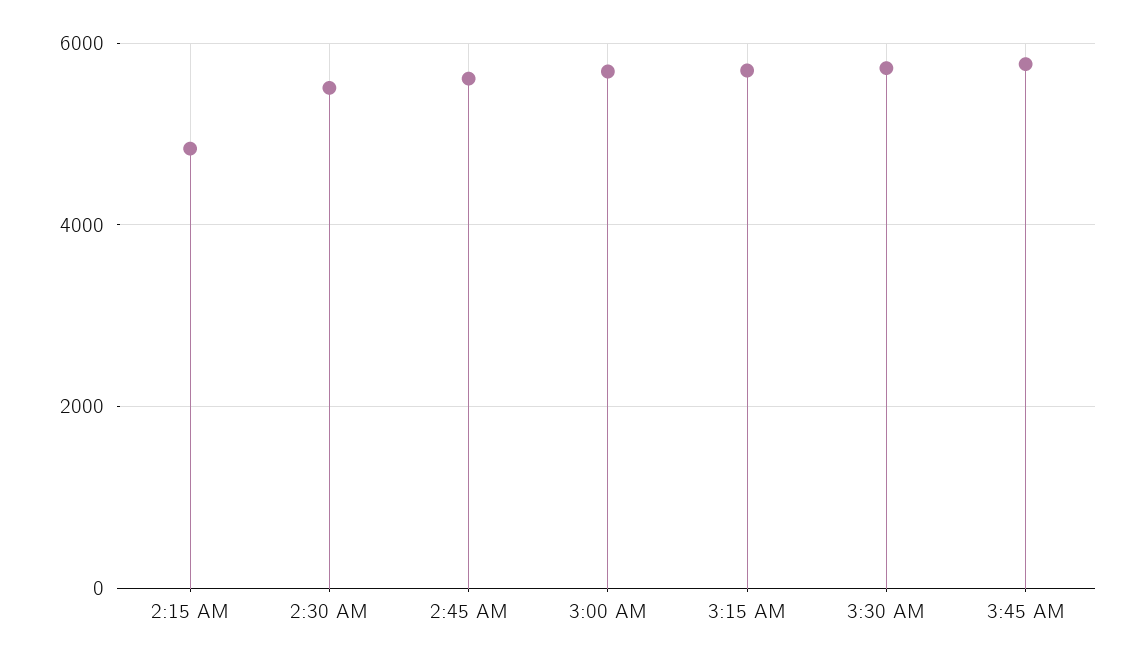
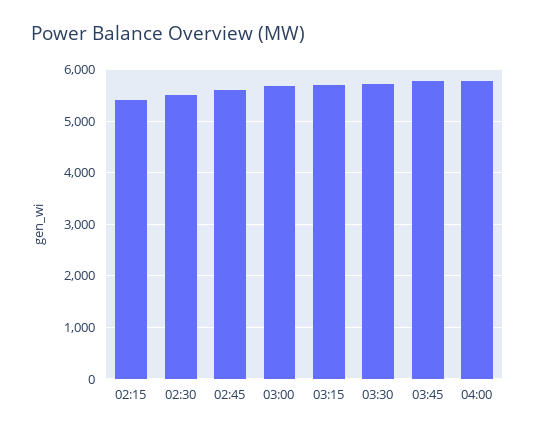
2:15 AM: 4800 -> 5400
04:00: none -> 5800

